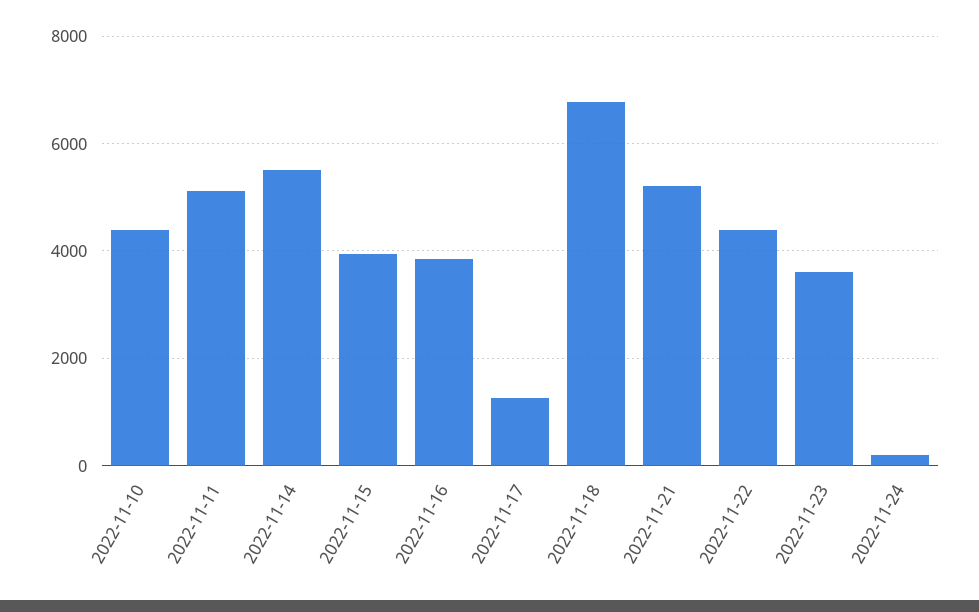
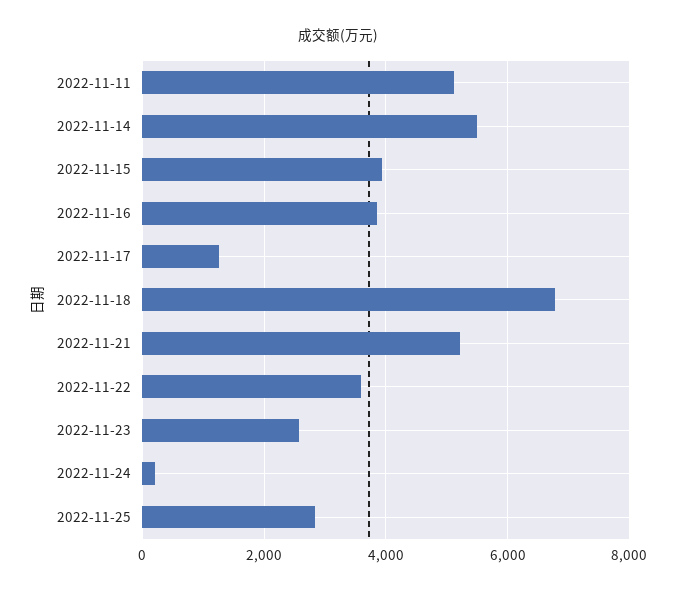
2022-11-10: 4400 -> none
2022-11-22: 4400 -> 3600
2022-11-23: 3600 -> 2600
2022-11-25: none -> 2800

